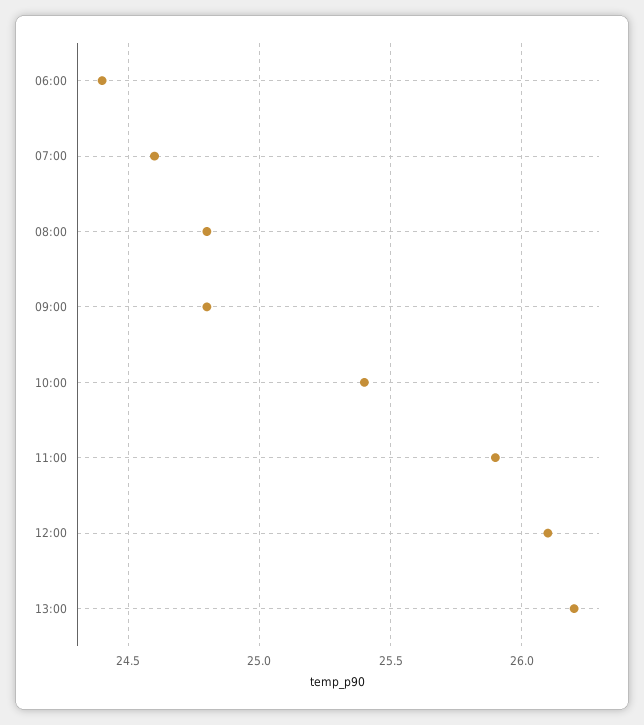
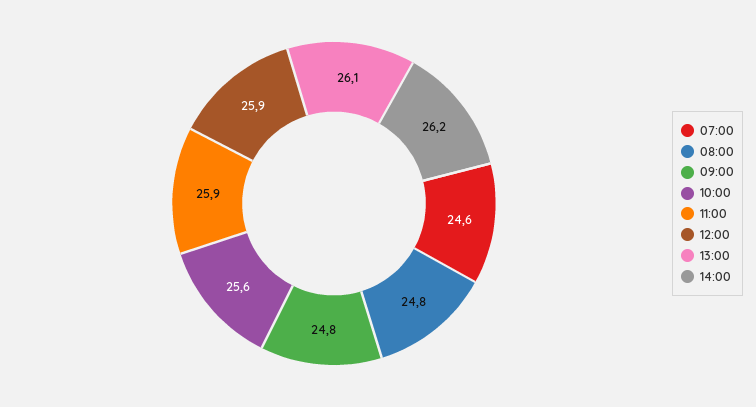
06:00: 24.4 -> none
10:00: 25.4 -> 25.6
12:00: 26.1 -> 25.9
13:00: 26.2 -> 26.1
14:00: none -> 26.2

